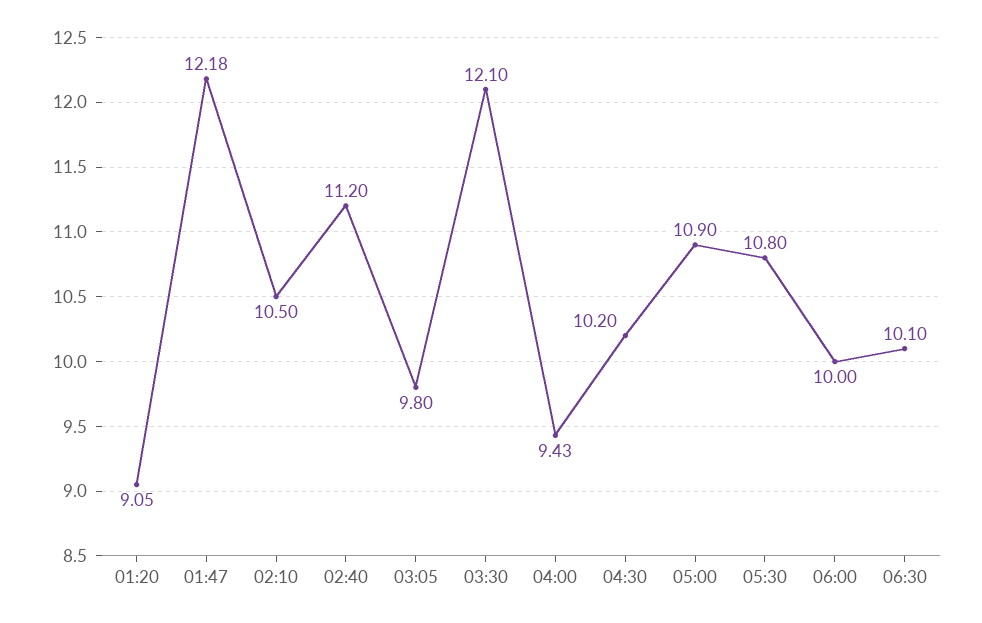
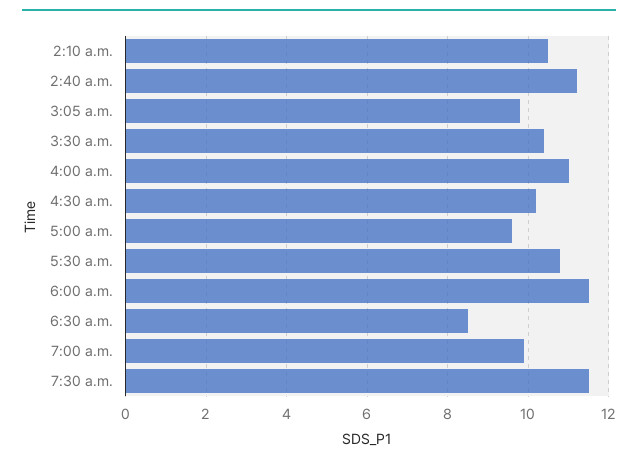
01:20: 9.05 -> none
01:47: 12.18 -> none
03:30: 12.1 -> 10.5
04:00: 9.43 -> 11
05:00: 10.9 -> 9.5
06:00: 10 -> 11.5
06:30: 10.1 -> 8.5
7:00 a.m.: none -> 10
7:30 a.m.: none -> 11.5

